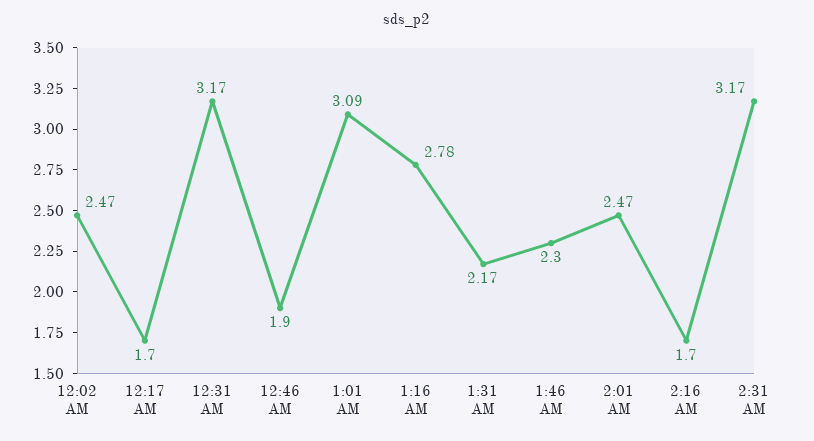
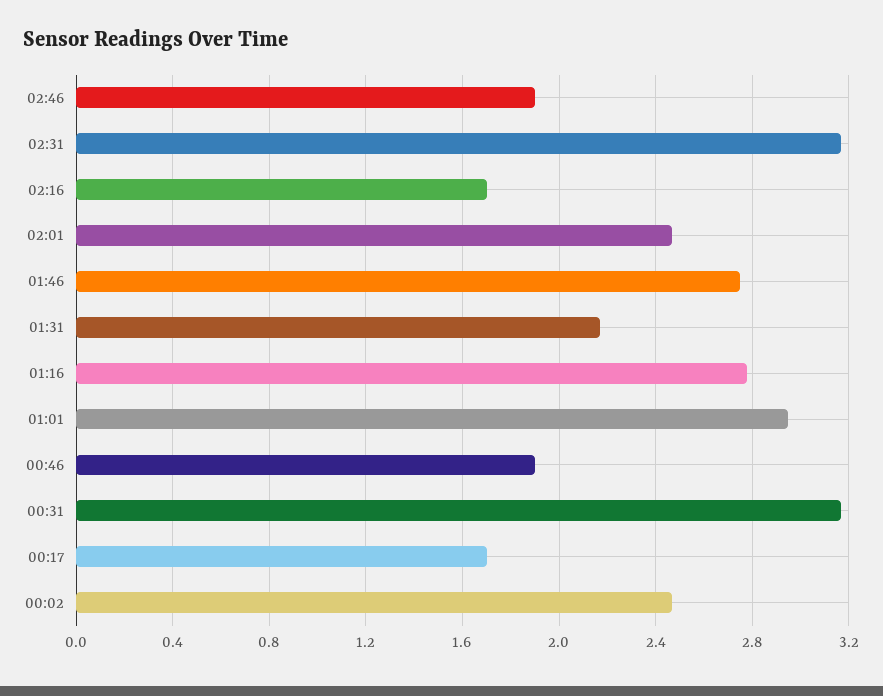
1:01 AM: 3.09 -> 2.95
1:46 AM: 2.3 -> 2.75
02:46: none -> 1.9

